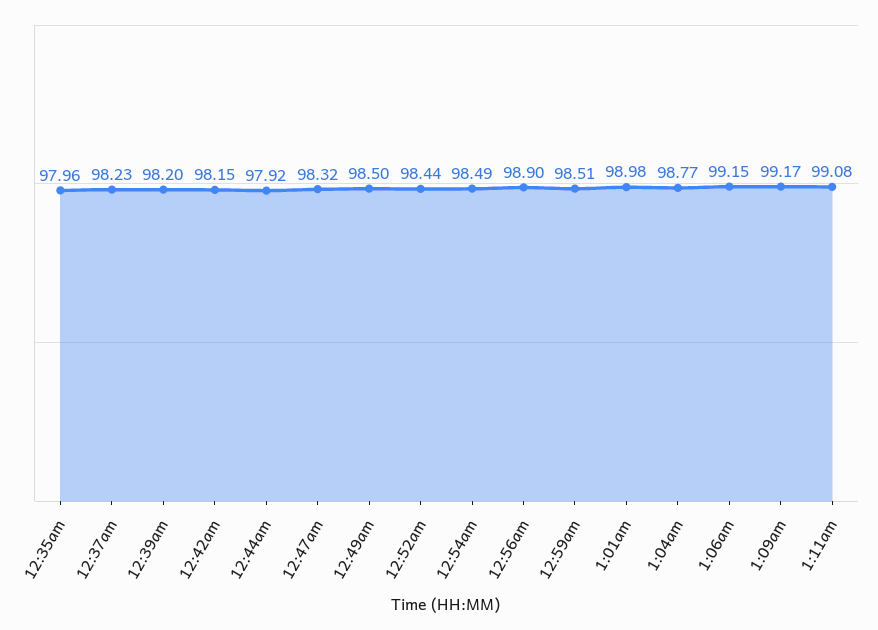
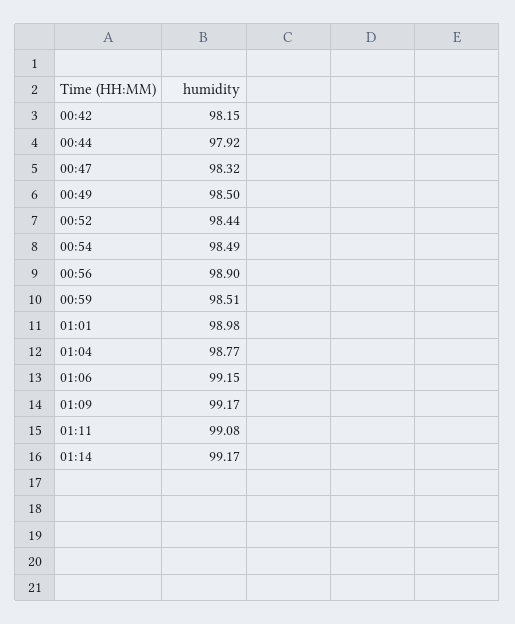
12:35am: 97.96 -> none
12:37am: 98.23 -> none
12:39am: 98.2 -> none
01:14: none -> 99.17

